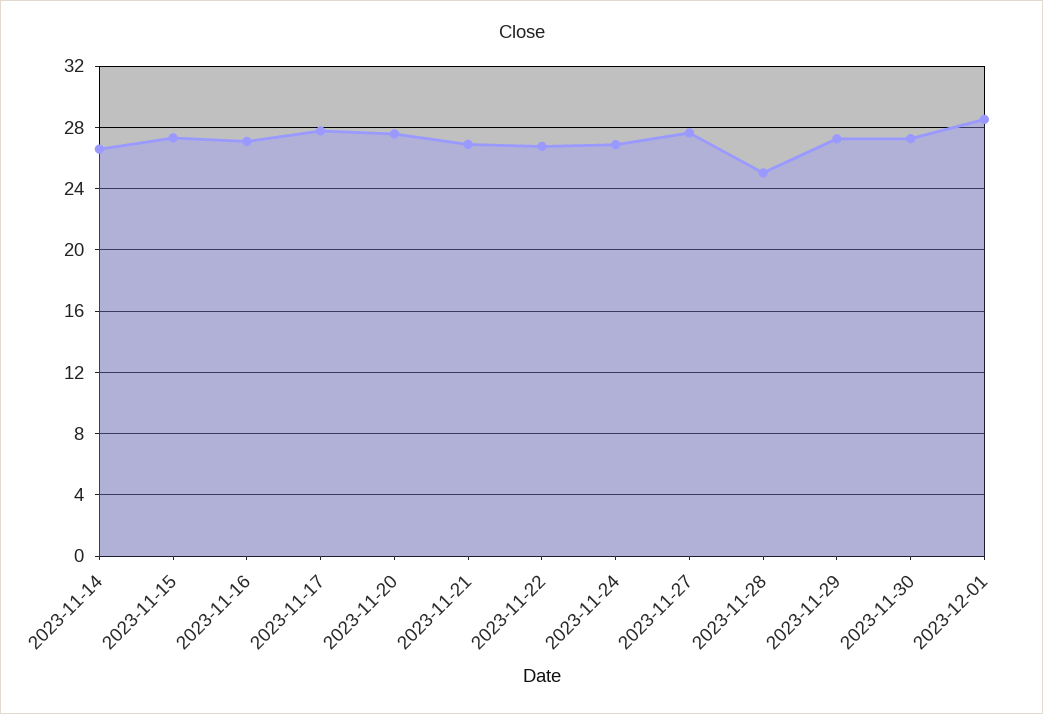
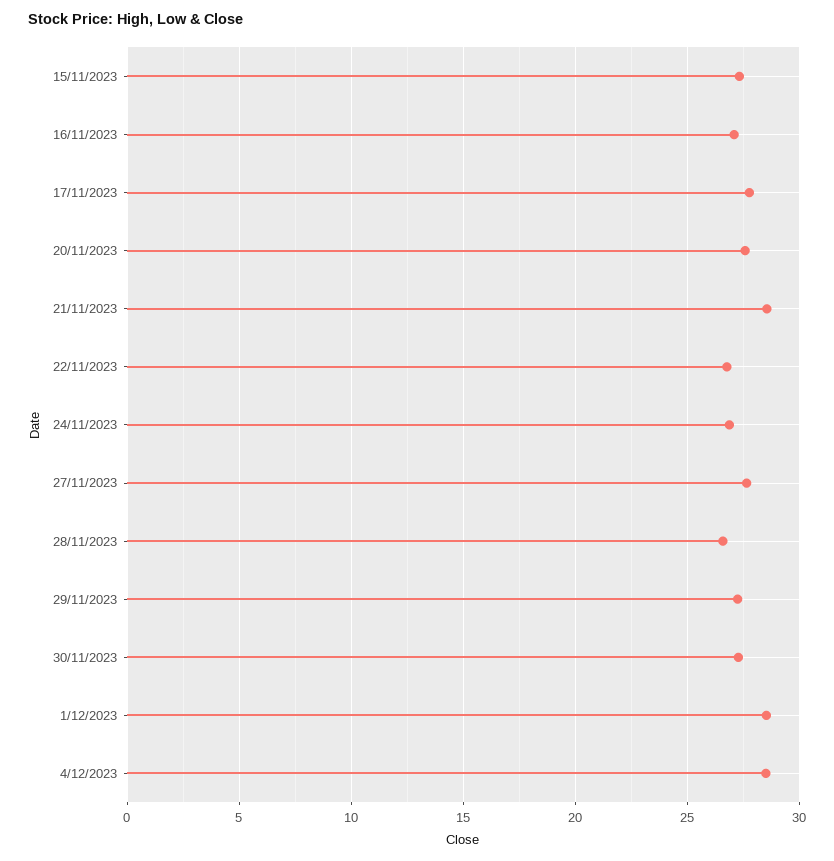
2023-11-14: 26.5 -> none
2023-11-21: 27 -> 28.5
2023-11-28: 25 -> 26.5
4/12/2023: none -> 28.5

